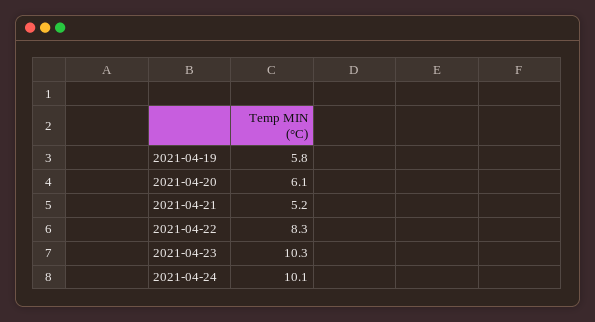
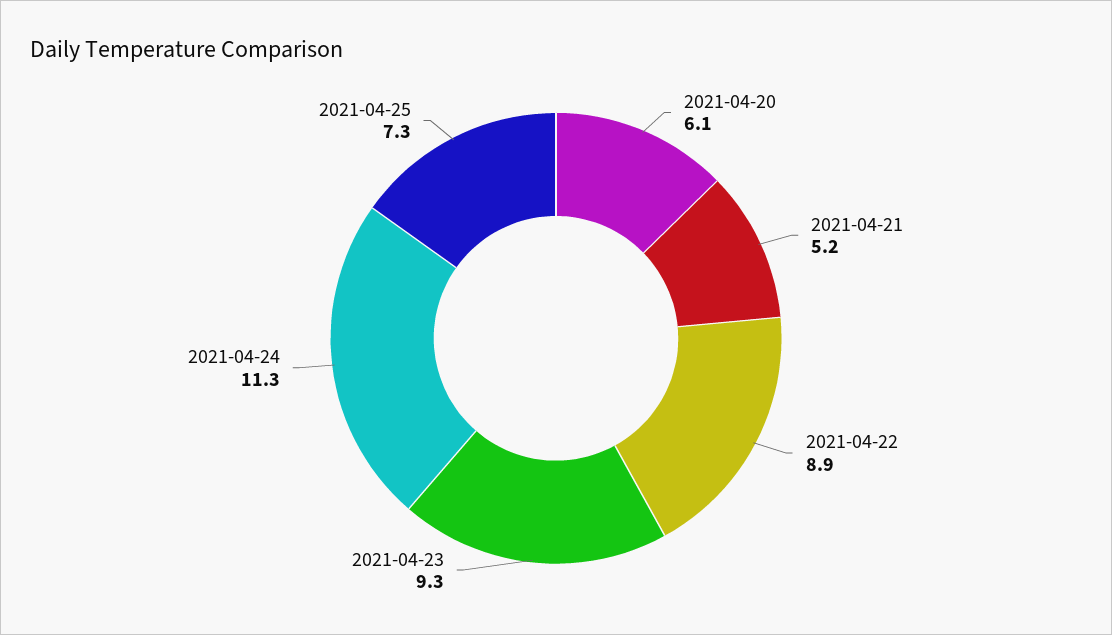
2021-04-19: 5.8 -> none
2021-04-22: 8.3 -> 8.9
2021-04-23: 10.3 -> 9.3
2021-04-24: 10.1 -> 11.3
2021-04-25: none -> 7.3

